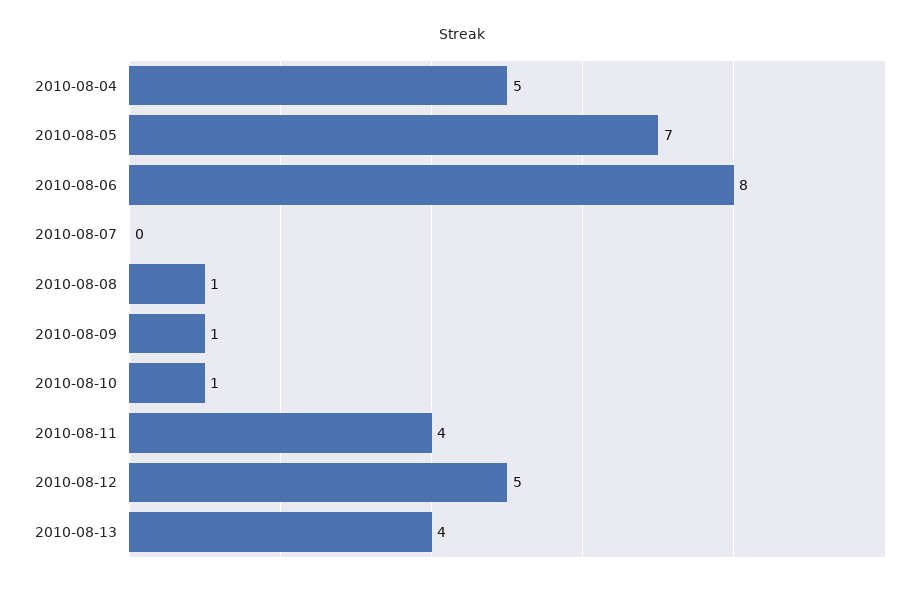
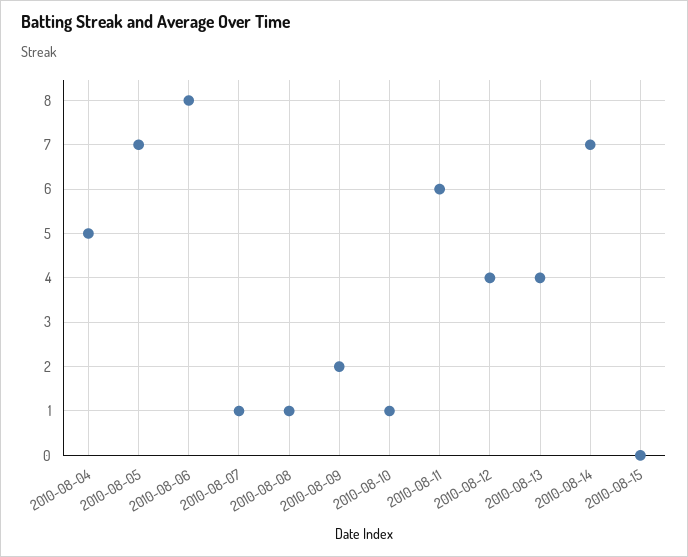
2010-08-07: 0 -> 1
2010-08-09: 1 -> 2
2010-08-11: 4 -> 6
2010-08-12: 5 -> 4
2010-08-14: none -> 7
2010-08-15: none -> 0

